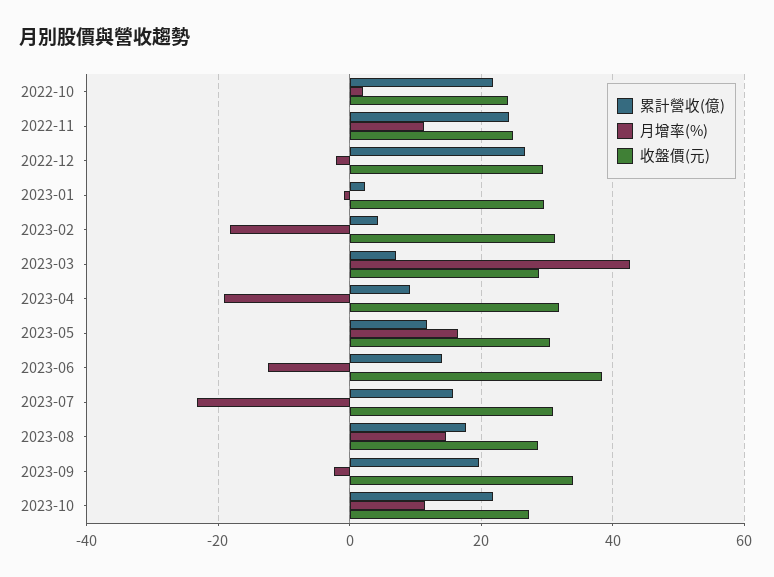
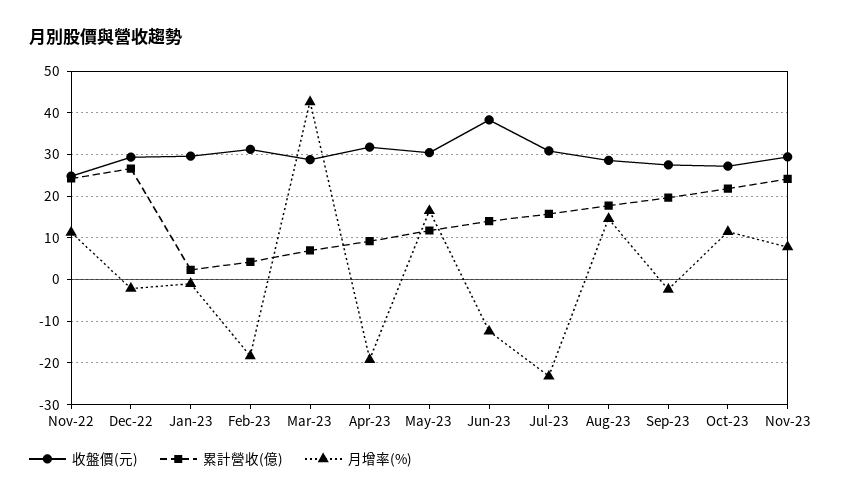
累計營收(億), 2022-10: 22 -> none
月增率(%), 2022-10: 2 -> none
收盤價(元), 2022-10: 24 -> none
收盤價(元), 2023-09: 34 -> 28
收盤價(元), Nov-23: none -> 30
累計營收(億), Nov-23: none -> 24
月增率(%), Nov-23: none -> 8

